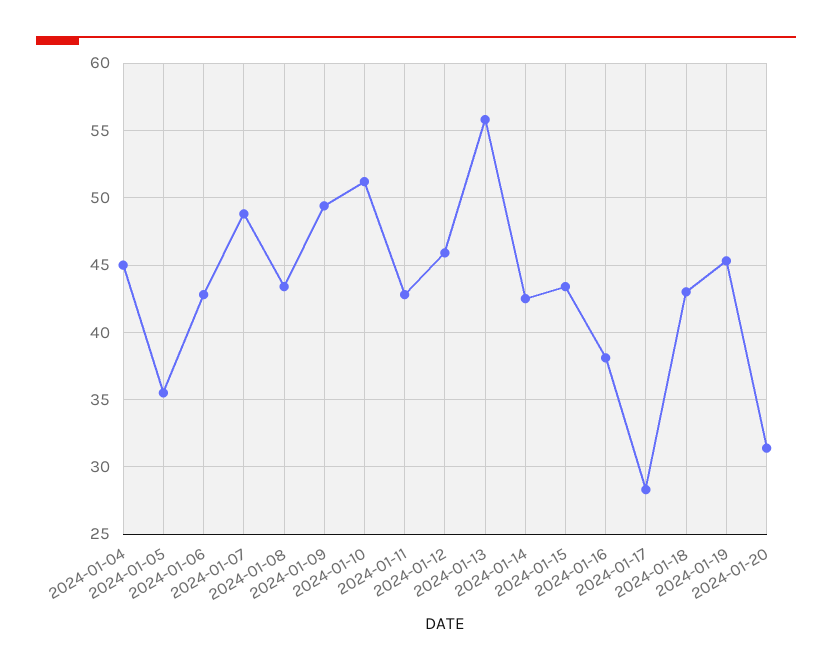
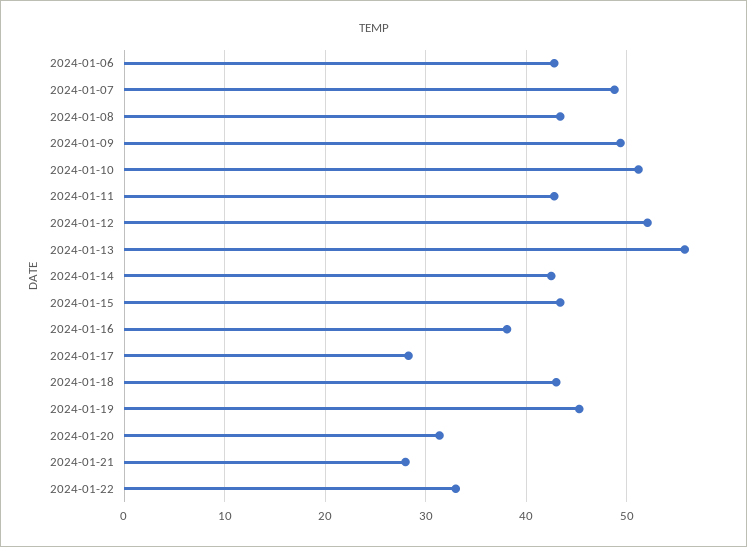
2024-01-04: 45 -> none
2024-01-05: 35.5 -> none
2024-01-12: 46 -> 52
2024-01-21: none -> 28
2024-01-22: none -> 33

